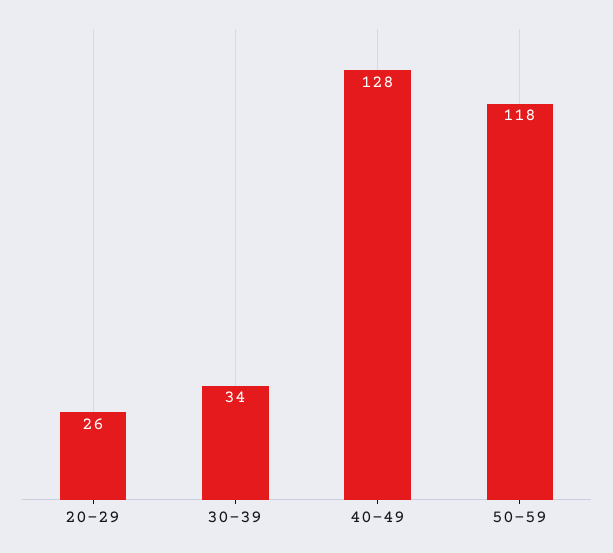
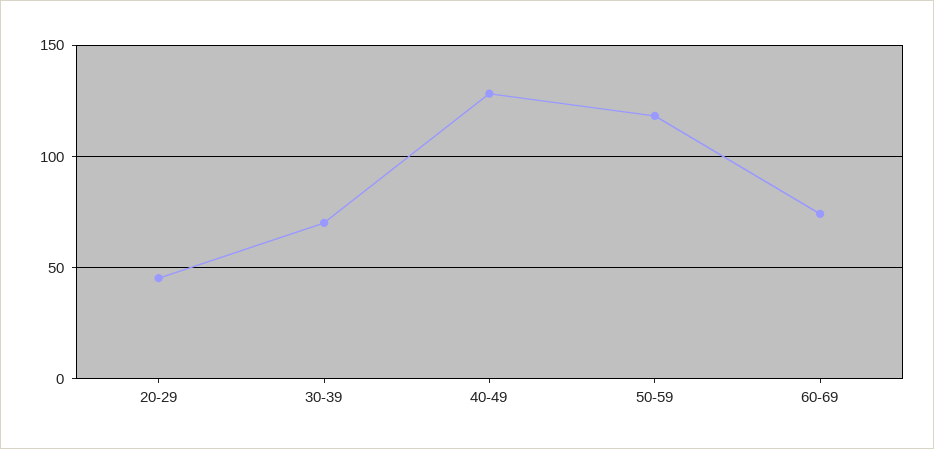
20-29: 26 -> 45
30-39: 34 -> 70
60-69: none -> 75

